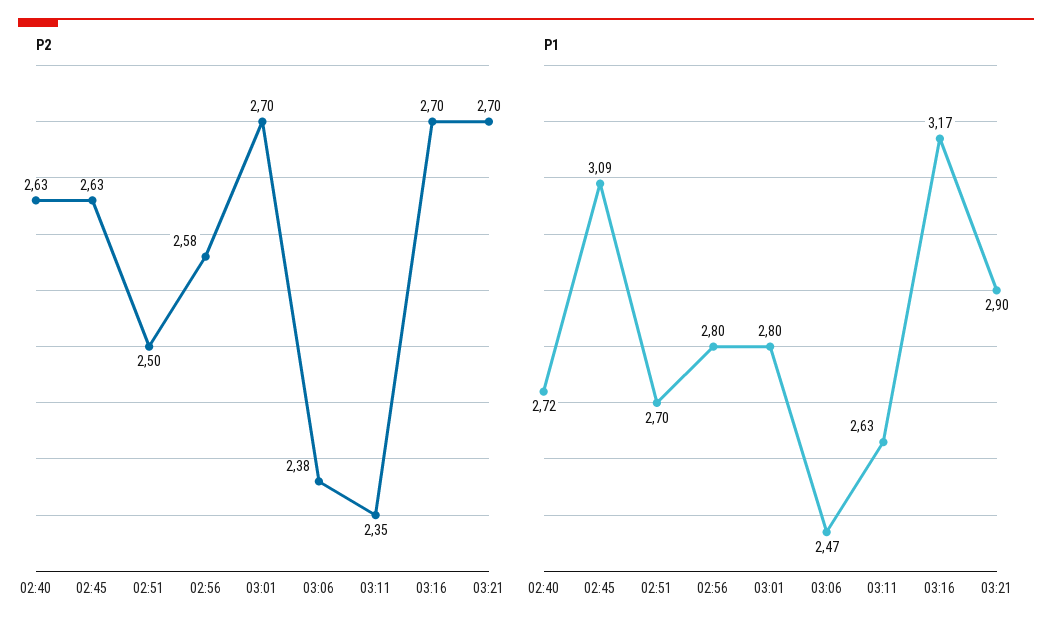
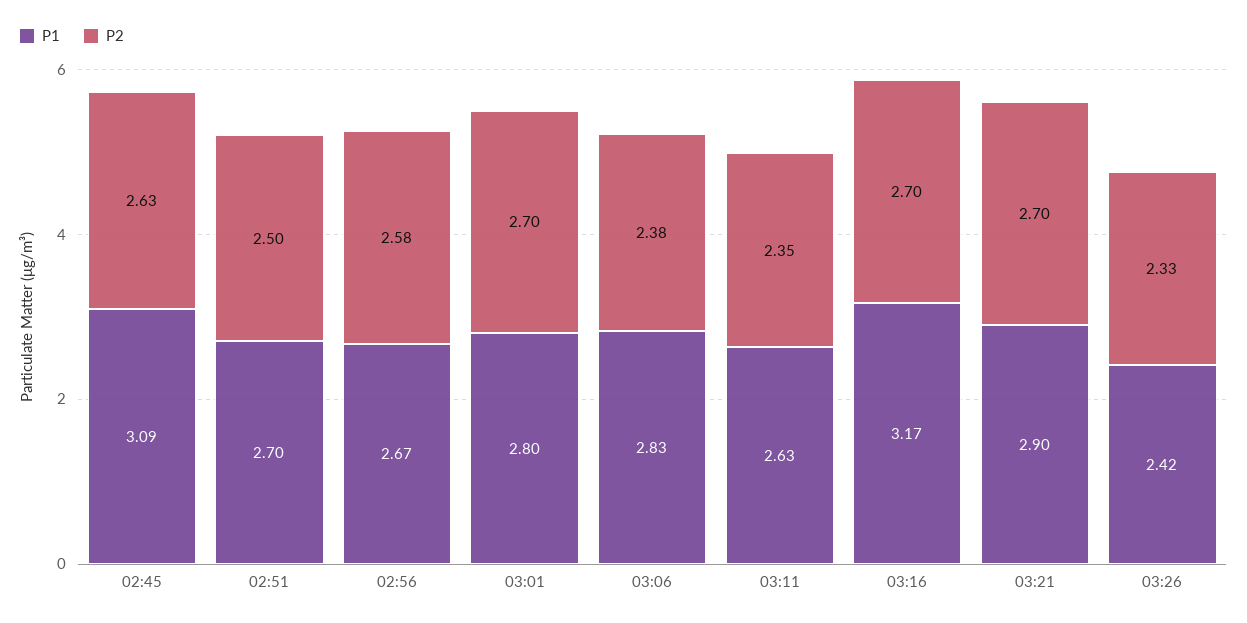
P2, 02:40: 2.63 -> none
P1, 02:40: 2.72 -> none
P1, 02:56: 2.8 -> 2.67
P1, 03:06: 2.47 -> 2.83
P1, 03:26: none -> 2.42
P2, 03:26: none -> 2.33

